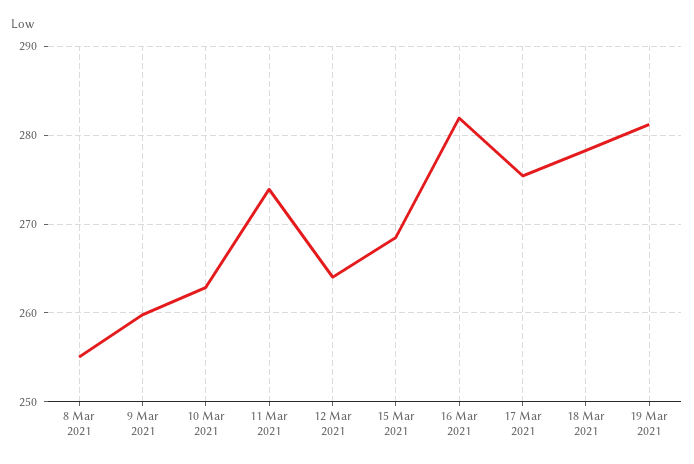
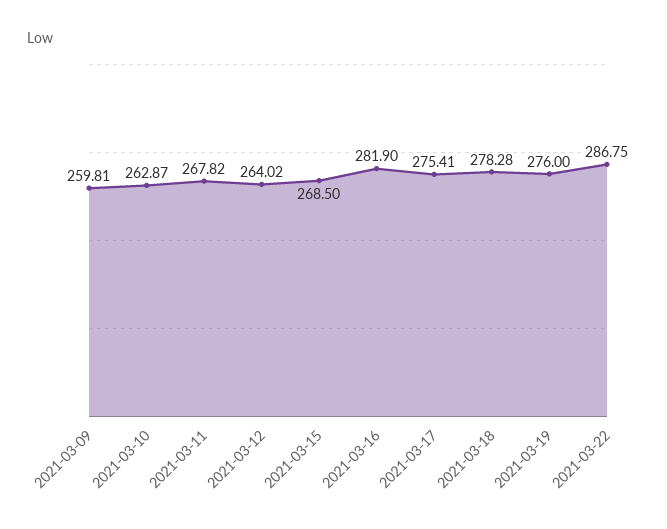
8 Mar 2021: 255 -> none
11 Mar 2021: 274 -> 267.82
19 Mar 2021: 281 -> 276
2021-03-22: none -> 286.75

